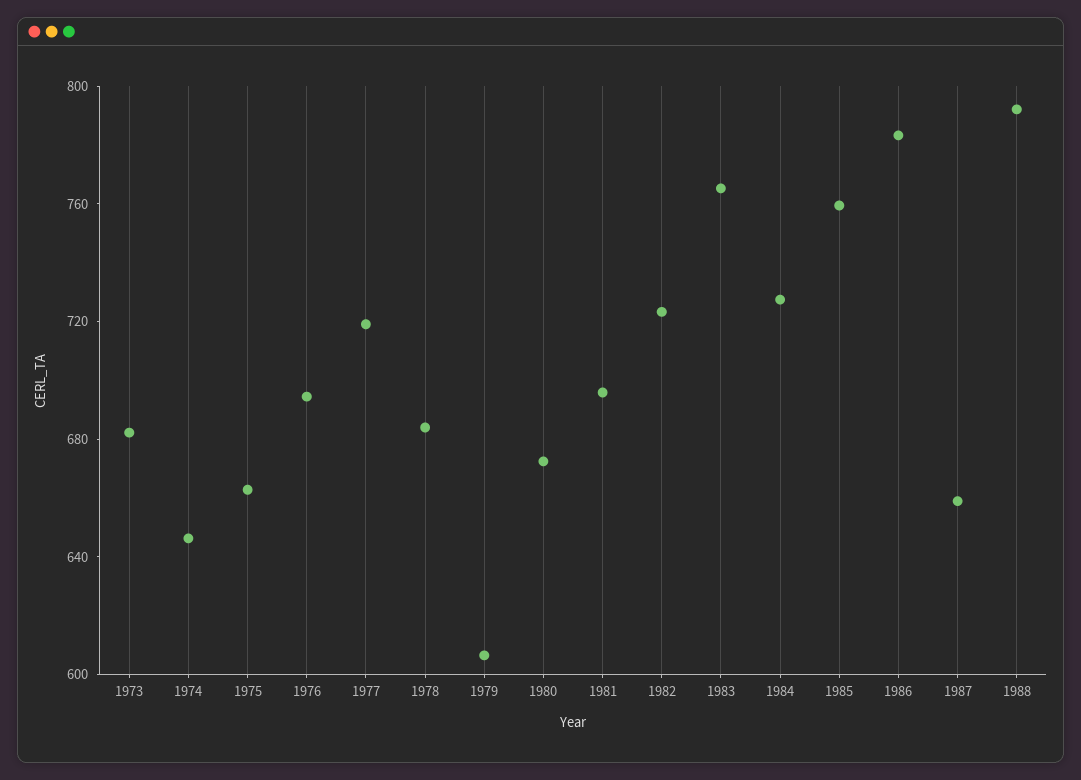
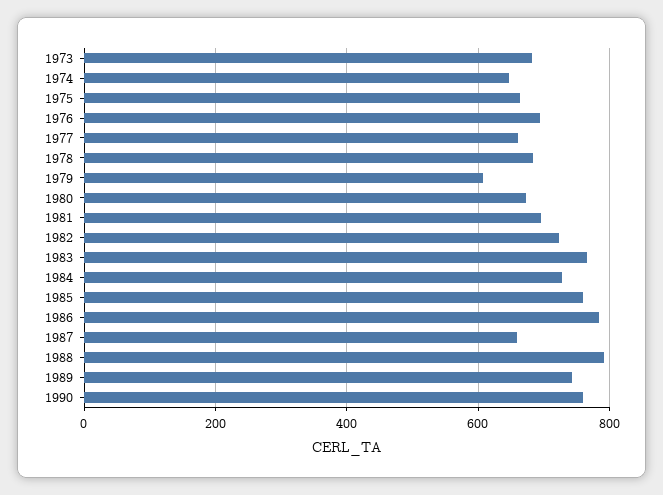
1977: 720 -> 660
1989: none -> 740
1990: none -> 760

